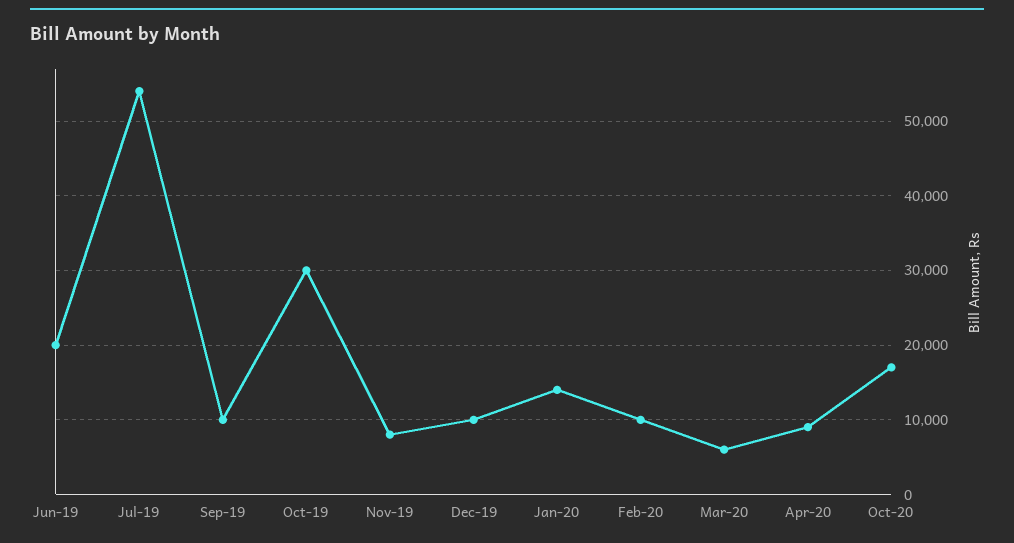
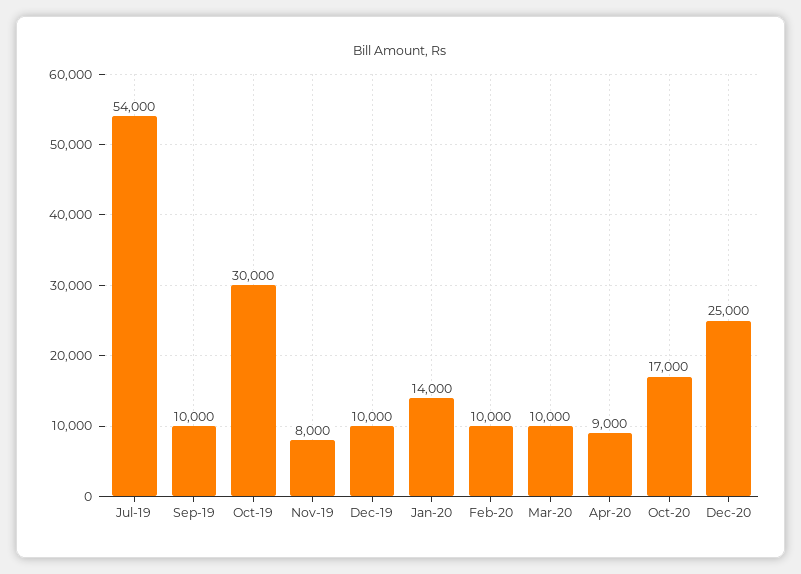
Jun-19: 20000 -> none
Mar-20: 6000 -> 10000
Dec-20: none -> 25000

